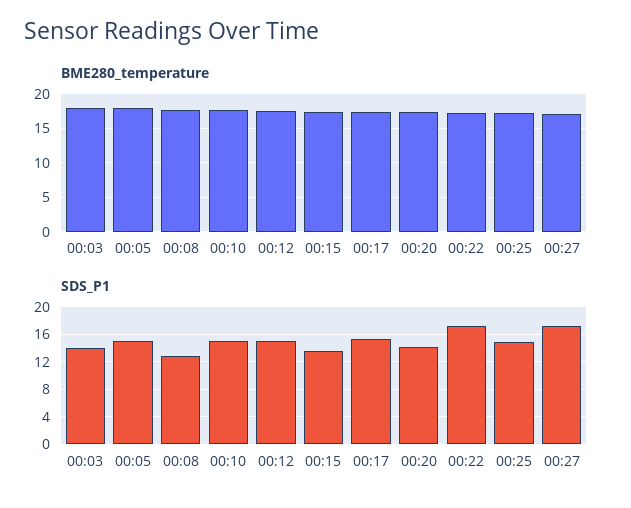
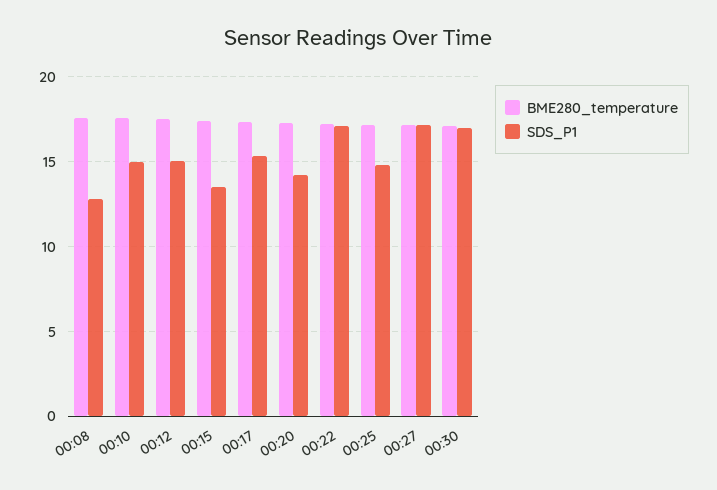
BME280_temperature, 00:03: 18 -> none
BME280_temperature, 00:05: 18 -> none
SDS_P1, 00:03: 14 -> none
SDS_P1, 00:05: 15 -> none
BME280_temperature, 00:30: none -> 17
SDS_P1, 00:30: none -> 17

